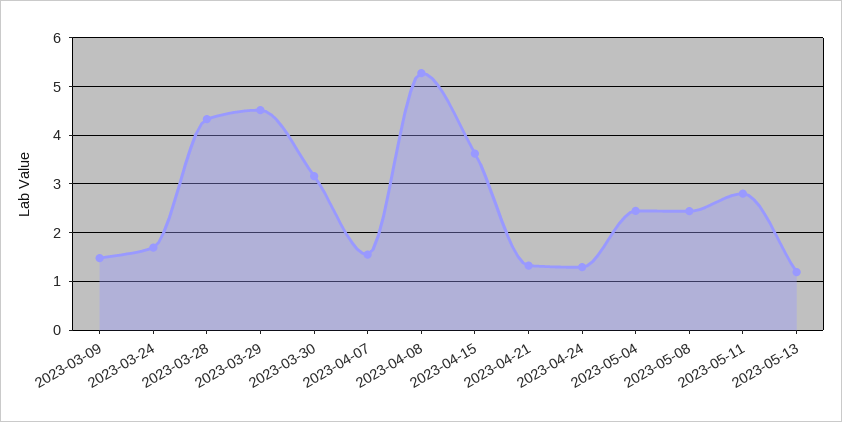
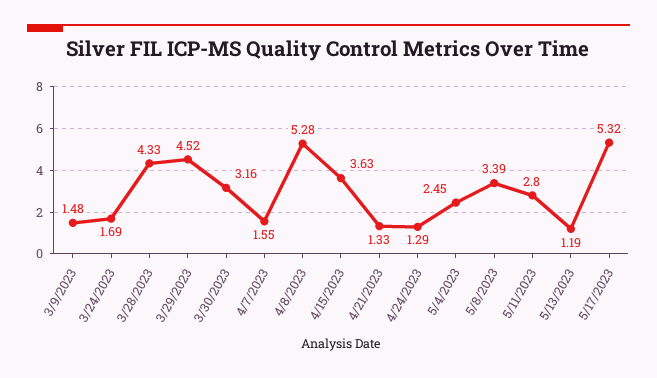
2023-05-08: 2.4 -> 3.39
5/17/2023: none -> 5.32

